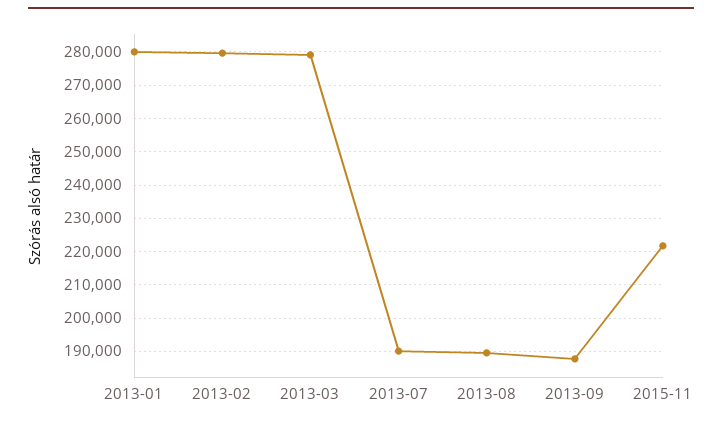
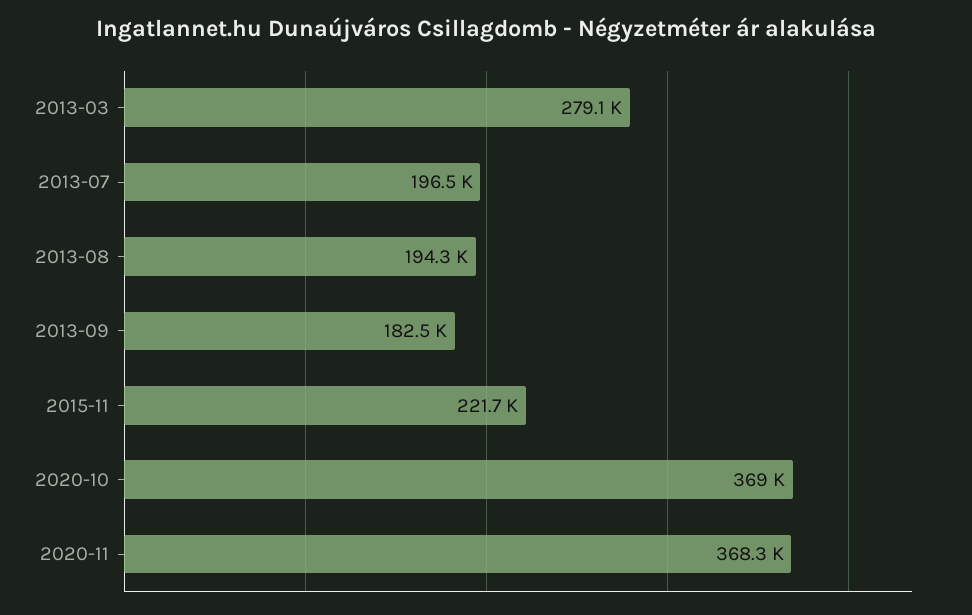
2013-01: 280000 -> none
2013-02: 280000 -> none
2013-07: 190000 -> 196500
2013-08: 190000 -> 194300
2013-09: 188000 -> 182500
2020-10: none -> 369000
2020-11: none -> 368300

